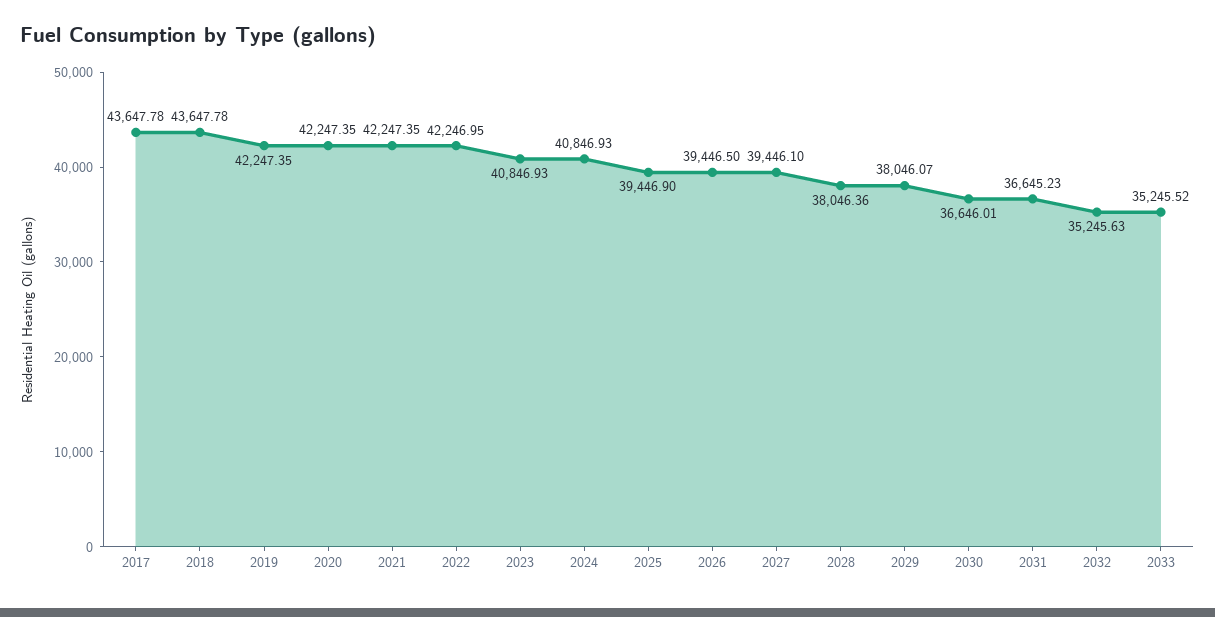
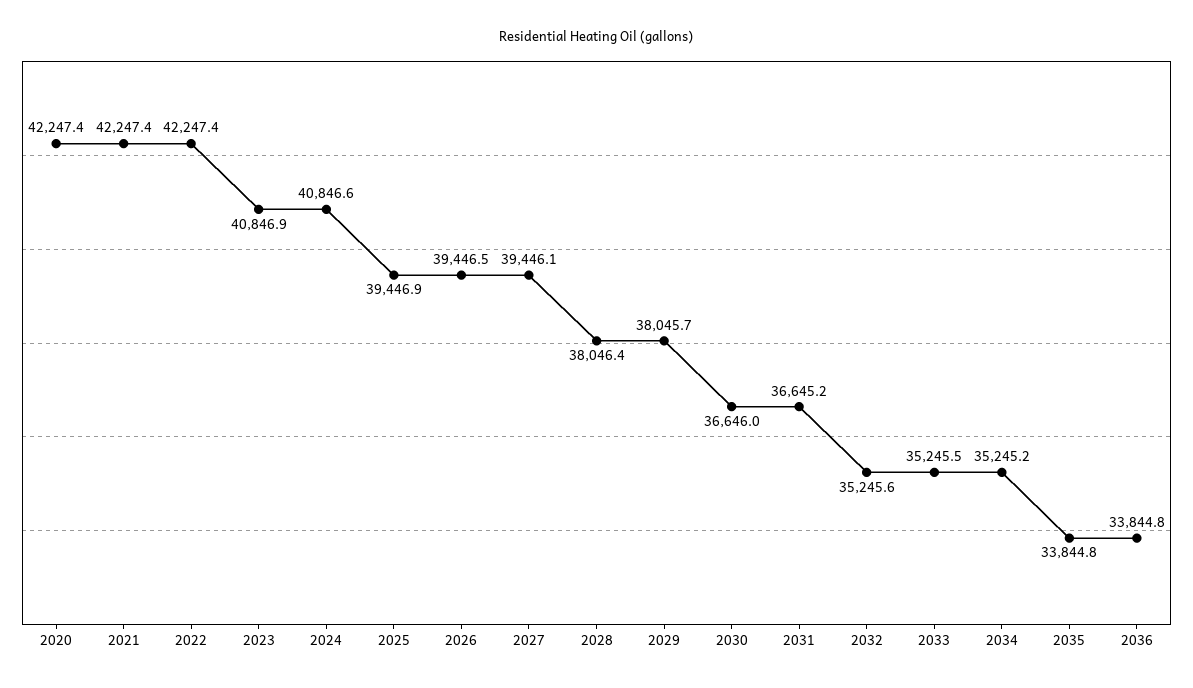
2017: 43647.78 -> none
2018: 43647.78 -> none
2019: 42247.35 -> none
2022: 42246.95 -> 42247.4
2024: 40846.93 -> 40846.6
2029: 38046.07 -> 38045.7
2034: none -> 35245.2
2035: none -> 33844.8
2036: none -> 33844.8

